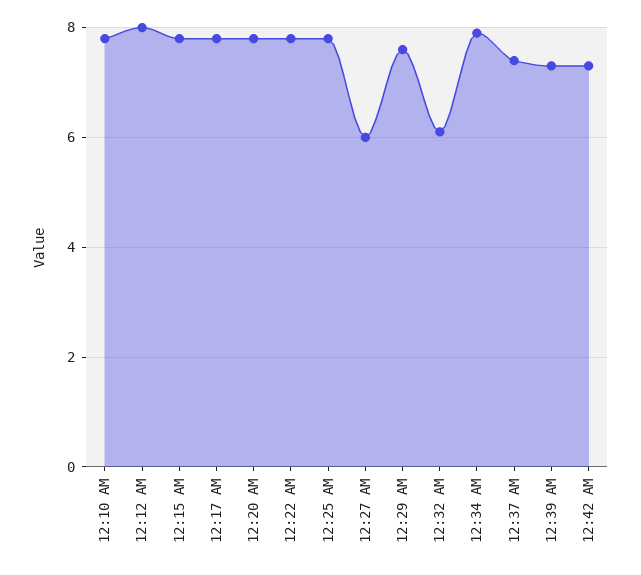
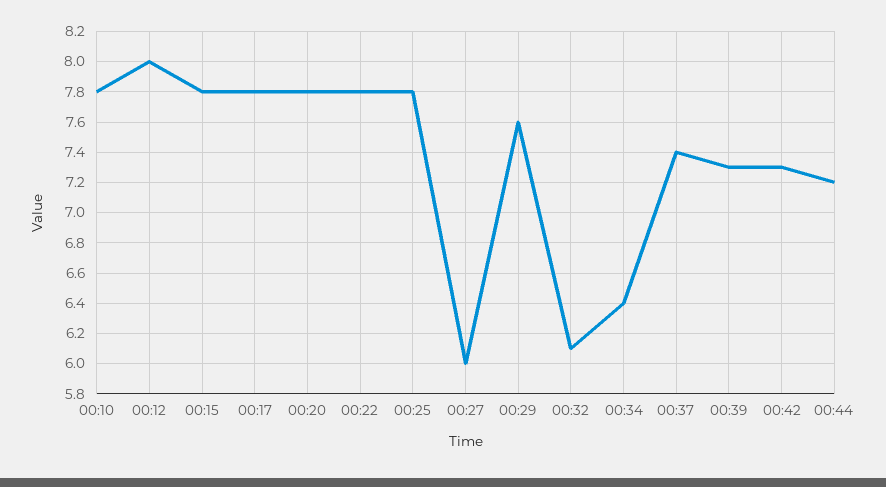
12:34 AM: 8 -> 6.4
00:44: none -> 7.2

